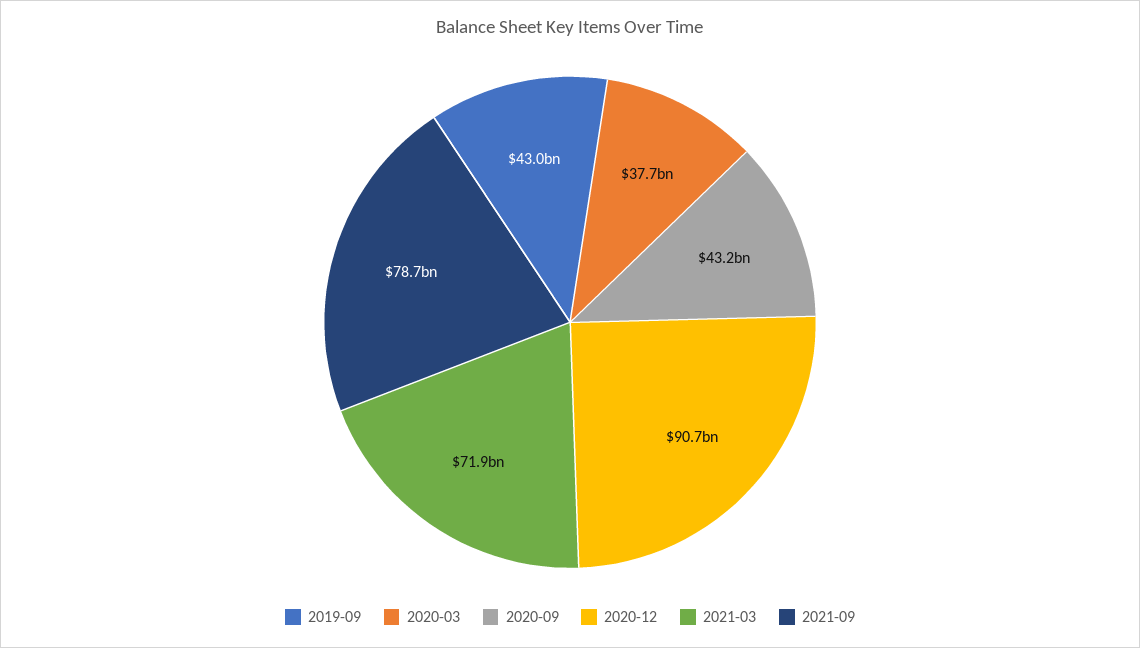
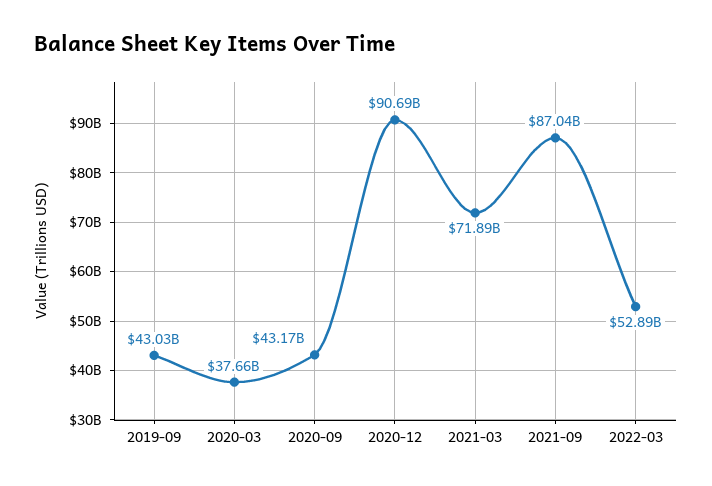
2021-09: 78700000000 -> 87040000000
2022-03: none -> 52890000000

